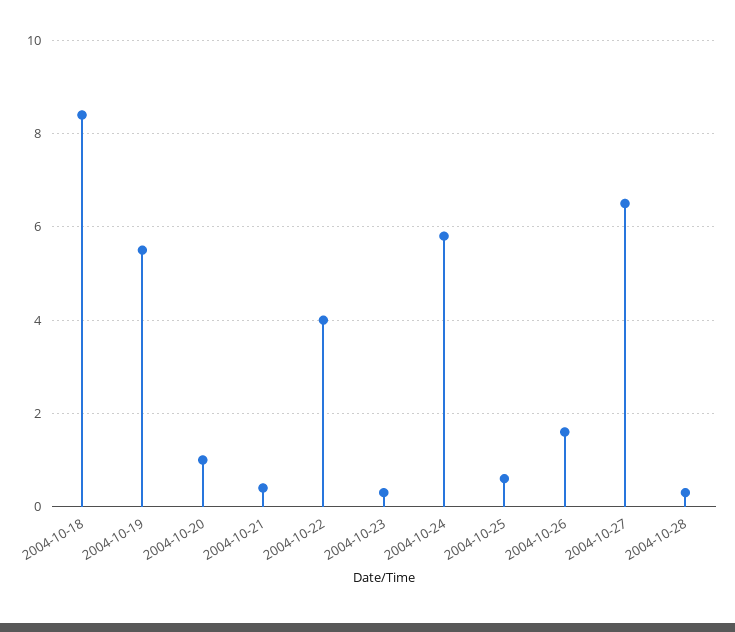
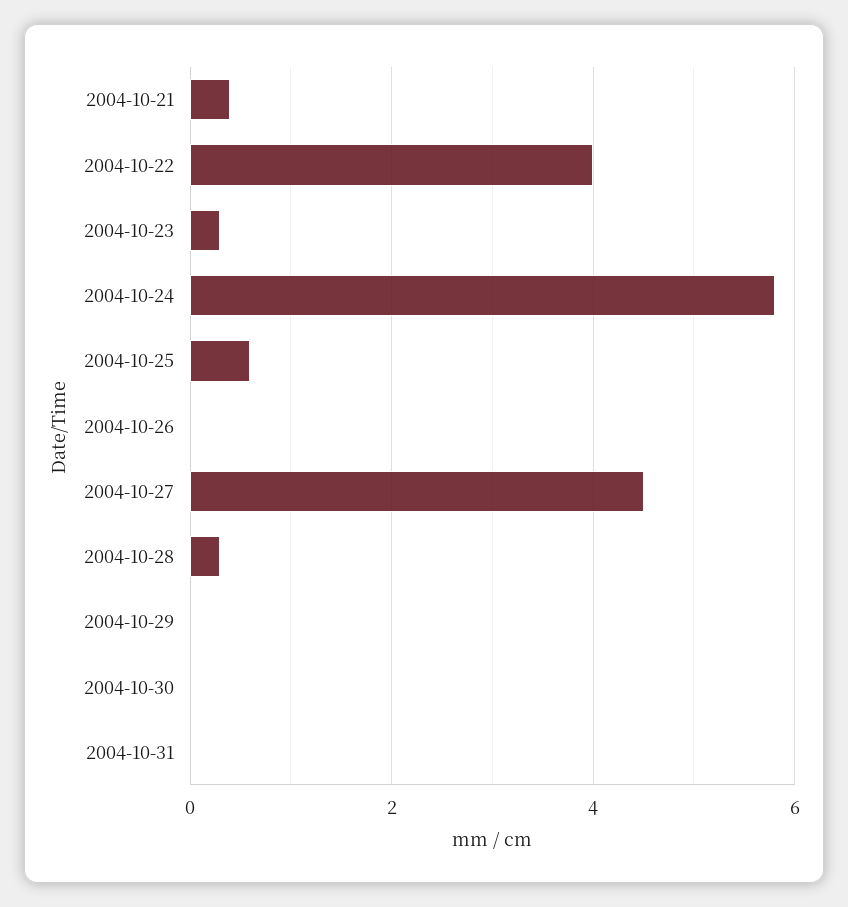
2004-10-18: 8.5 -> none
2004-10-19: 5.5 -> none
2004-10-20: 1 -> none
2004-10-26: 1.5 -> 0
2004-10-27: 6.5 -> 4.5
2004-10-29: none -> 0
2004-10-30: none -> 0
2004-10-31: none -> 0

